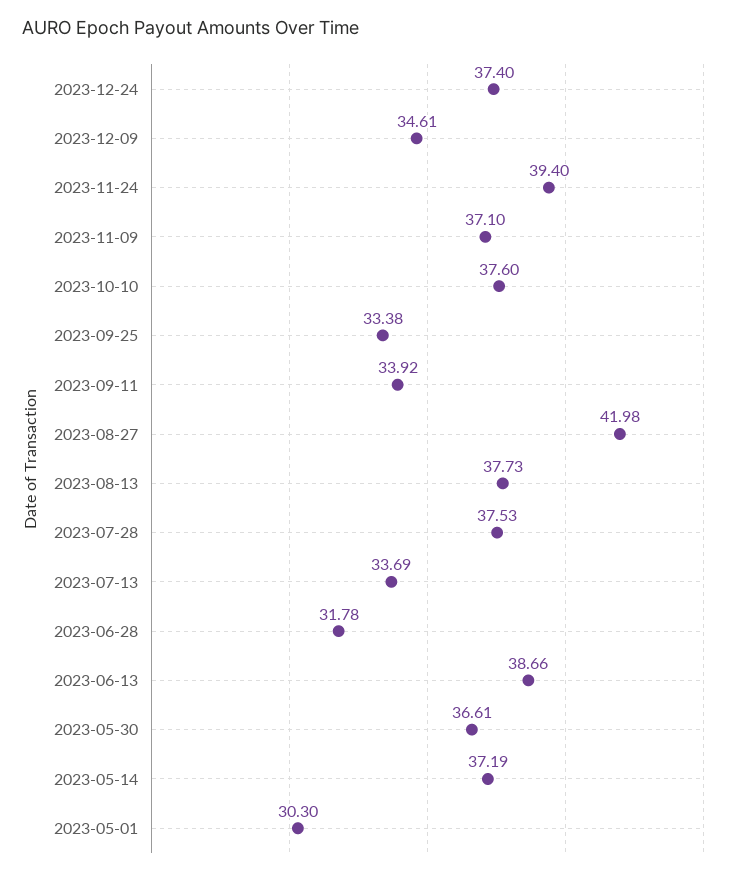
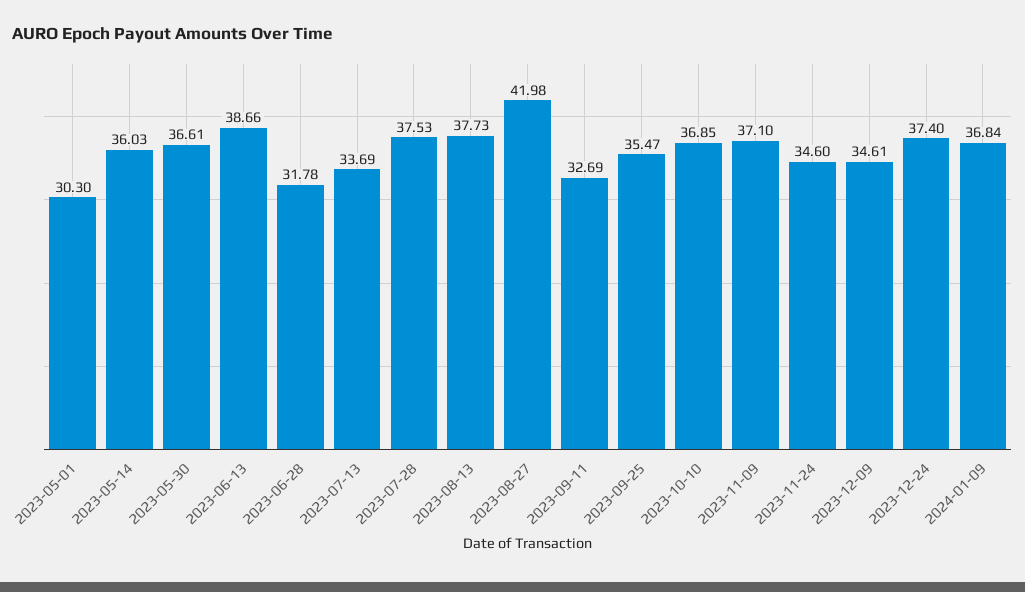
2023-11-24: 39.4 -> 34.6
2023-10-10: 37.6 -> 36.85
2023-09-25: 33.38 -> 35.47
2023-09-11: 33.92 -> 32.69
2023-05-14: 37.19 -> 36.03
2024-01-09: none -> 36.84

